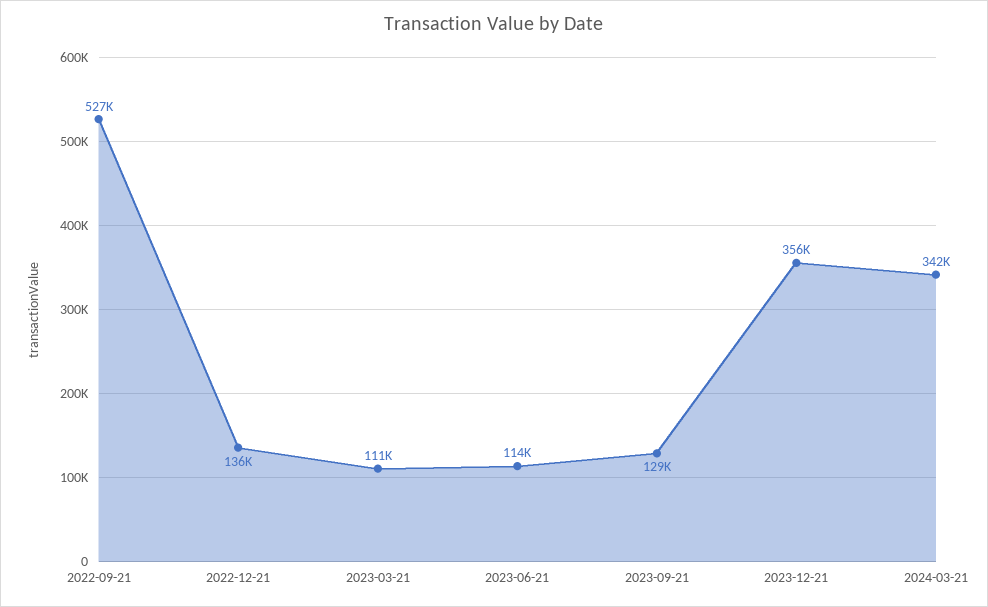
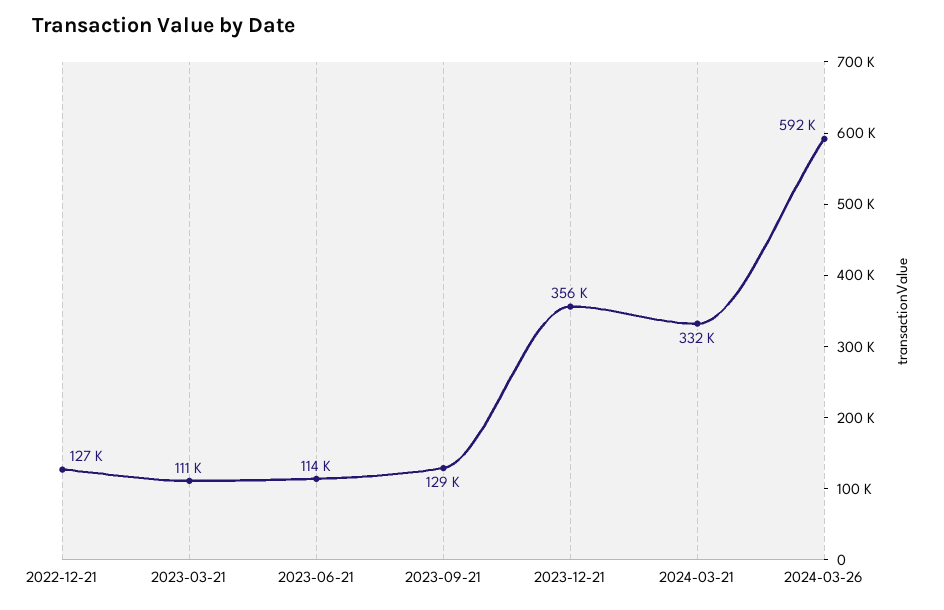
2022-09-21: 527000 -> none
2022-12-21: 136000 -> 127000
2024-03-21: 342000 -> 332000
2024-03-26: none -> 592000

